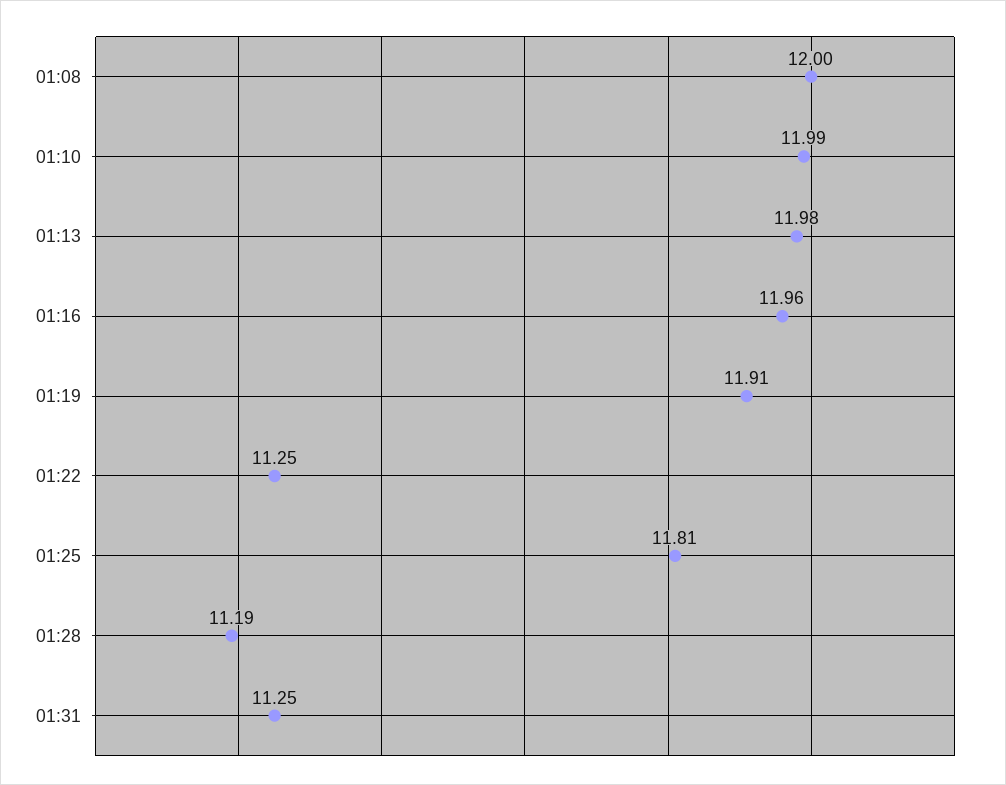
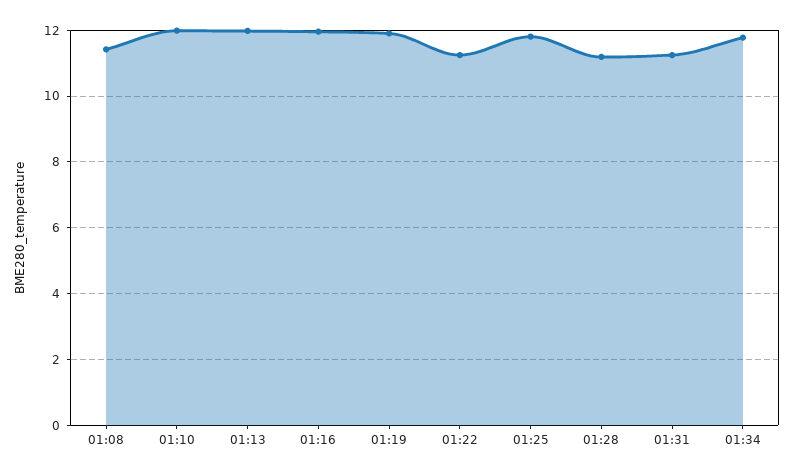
01:08: 12 -> 11.4
01:34: none -> 11.8

